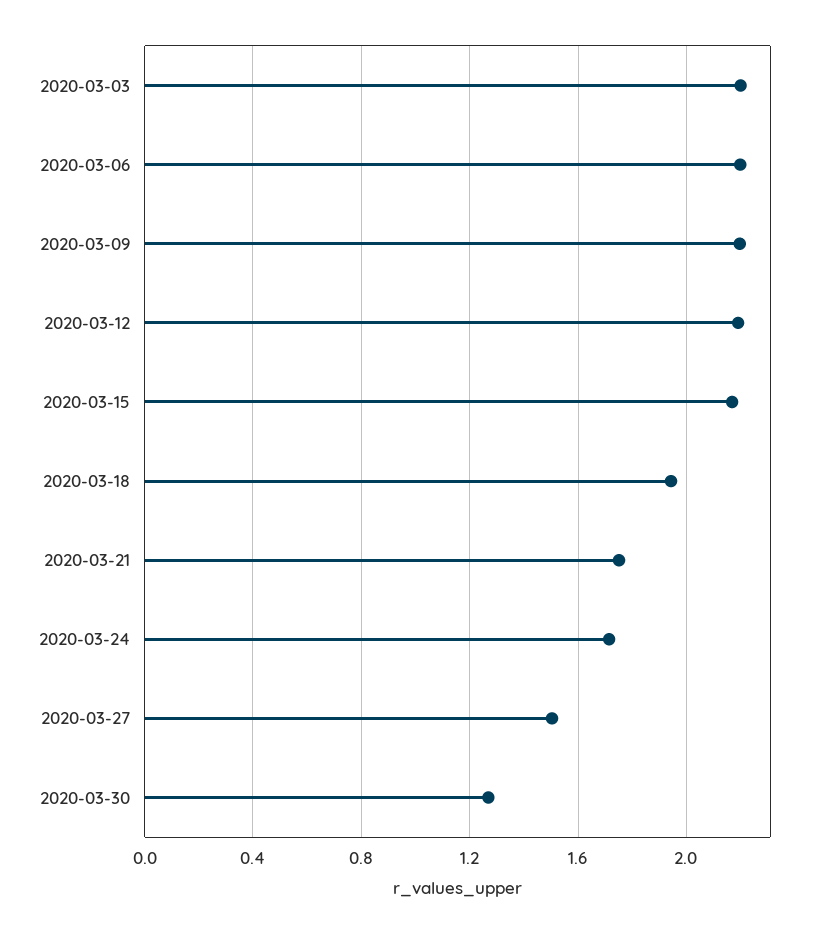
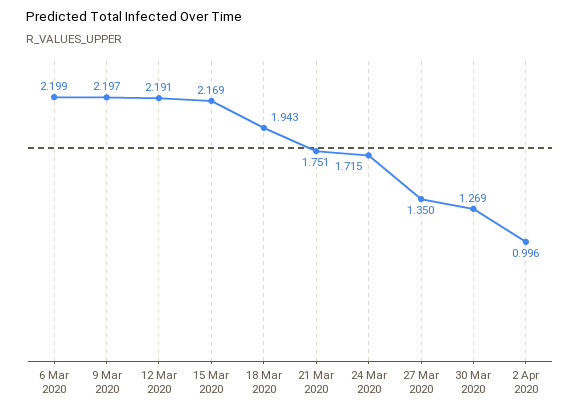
2020-03-03: 2.2 -> none
2020-03-27: 1.5 -> 1.35
2 Apr 2020: none -> 0.996

